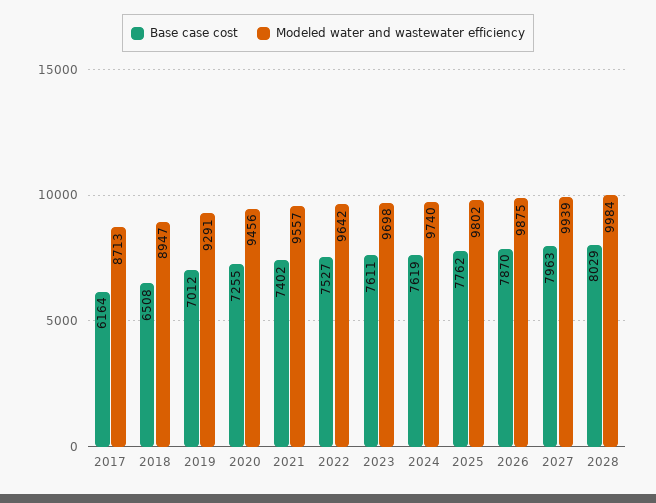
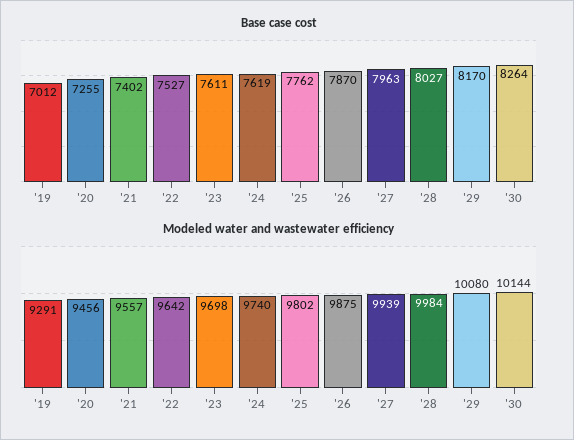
Base case cost, 2017: 6164 -> none
Modeled water and wastewater efficiency, 2017: 8713 -> none
Base case cost, 2018: 6508 -> none
Modeled water and wastewater efficiency, 2018: 8947 -> none
Base case cost, 2028: 8029 -> 8027
Base case cost, '29: none -> 8170
Base case cost, '30: none -> 8264
Modeled water and wastewater efficiency, '29: none -> 10080
Modeled water and wastewater efficiency, '30: none -> 10144

